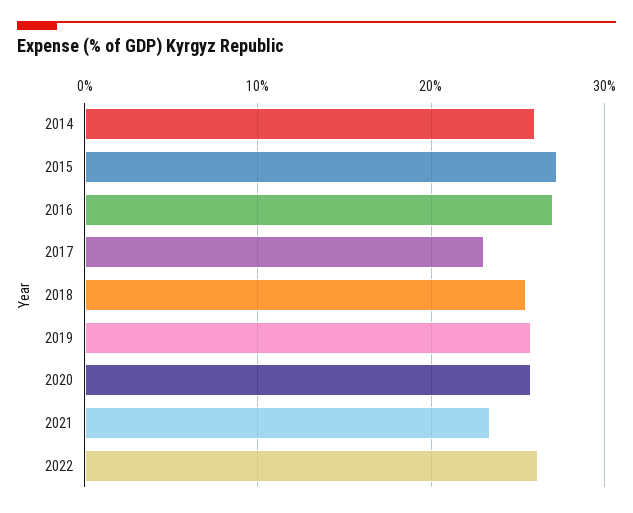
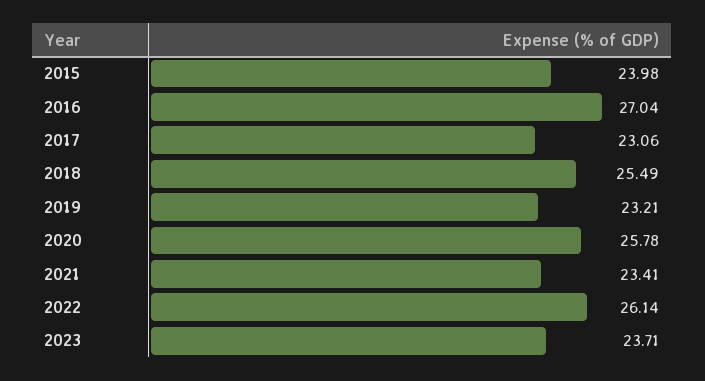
2014: 26 -> none
2015: 27 -> 23.98
2019: 26 -> 23.21
2023: none -> 23.71

